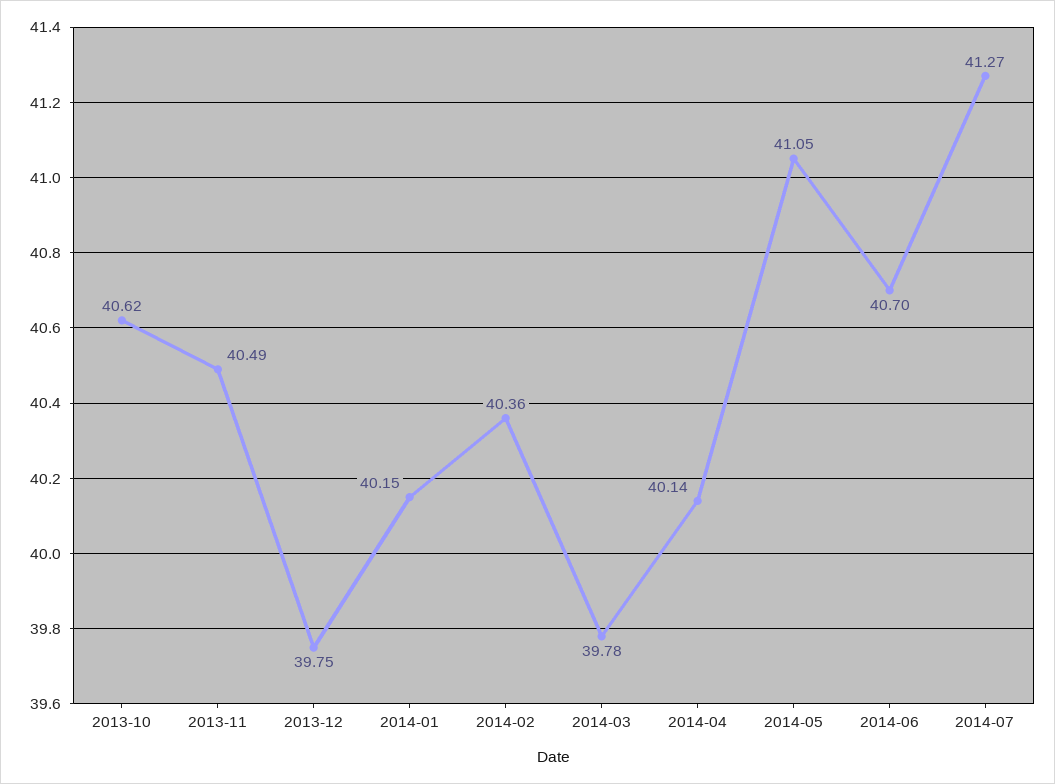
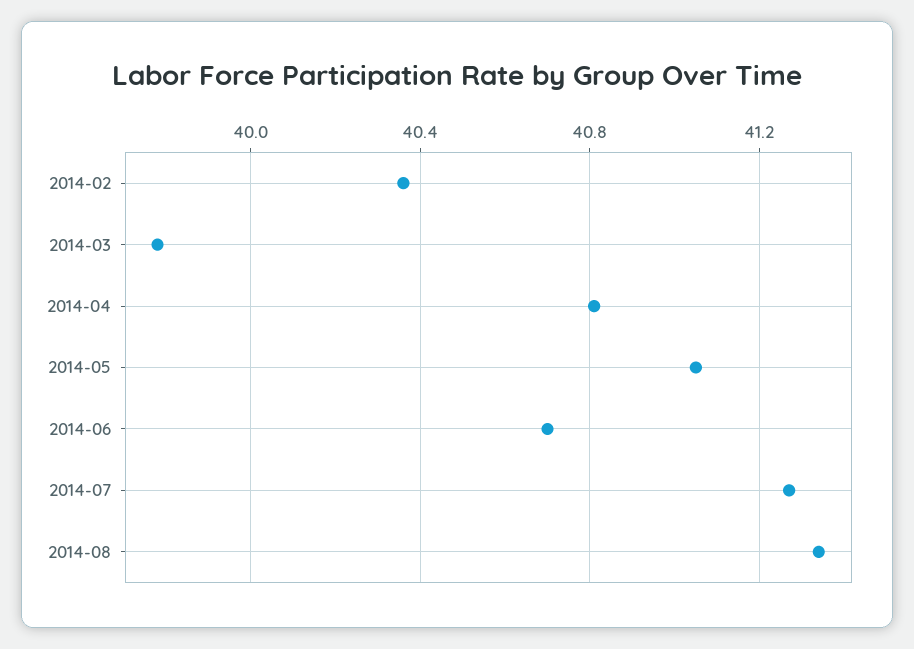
2013-10: 40.62 -> none
2013-11: 40.49 -> none
2013-12: 39.75 -> none
2014-01: 40.15 -> none
2014-04: 40.14 -> 40.8
2014-08: none -> 41.35

